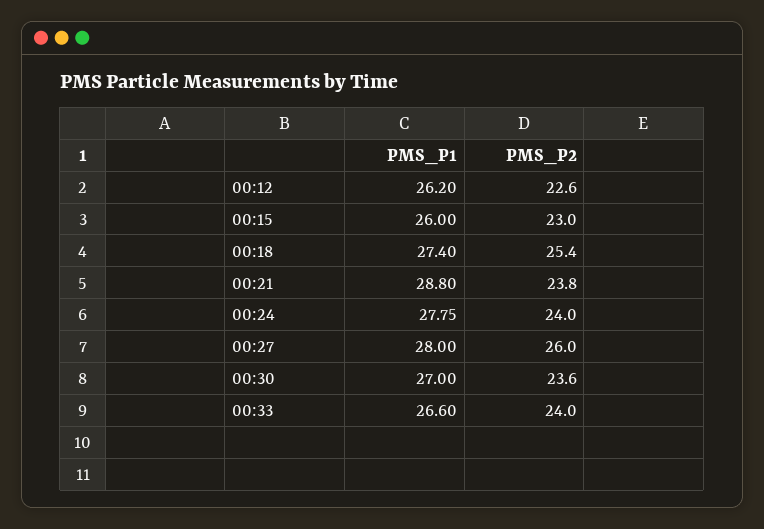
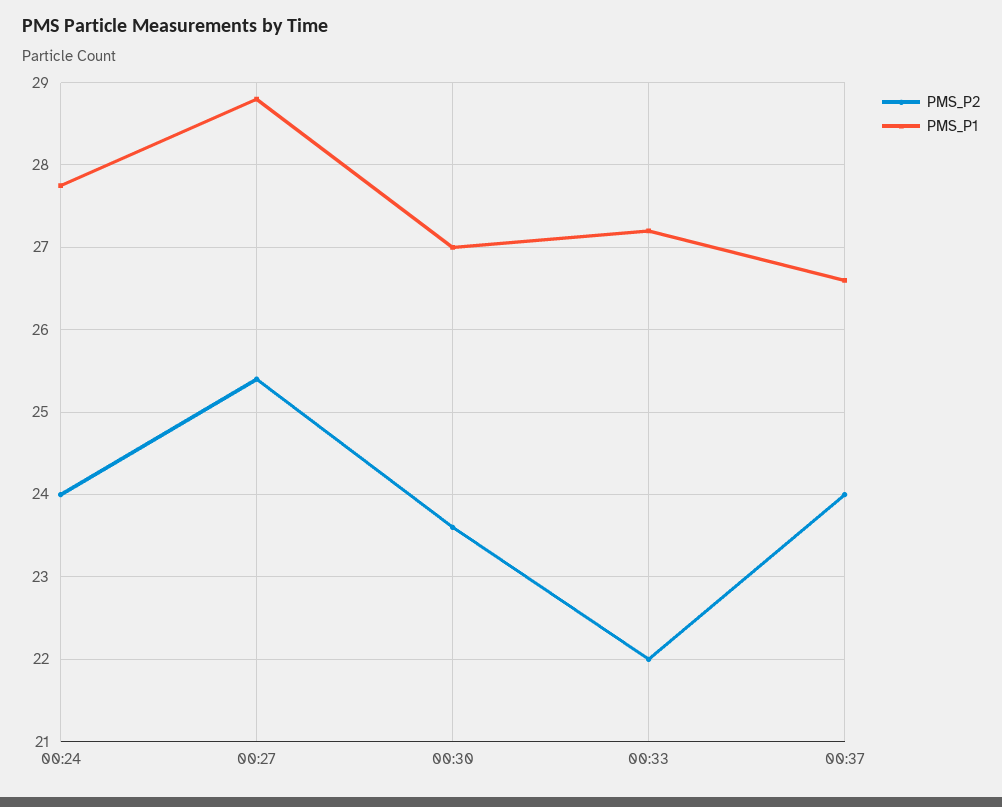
PMS_P1, 00:12: 26.2 -> none
PMS_P2, 00:12: 22.6 -> none
PMS_P1, 00:15: 26 -> none
PMS_P2, 00:15: 23 -> none
PMS_P1, 00:18: 27.4 -> none
PMS_P2, 00:18: 25.4 -> none
PMS_P1, 00:21: 28.8 -> none
PMS_P2, 00:21: 23.8 -> none
PMS_P1, 00:27: 28 -> 28.8
PMS_P2, 00:27: 26 -> 25.4
PMS_P1, 00:33: 26.6 -> 27.2
PMS_P2, 00:33: 24 -> 22
PMS_P2, 00:37: none -> 24
PMS_P1, 00:37: none -> 26.6

